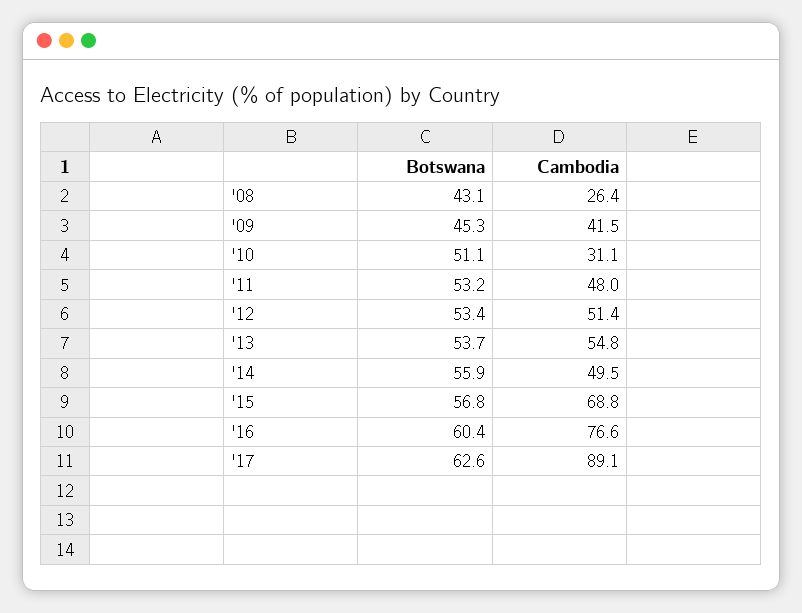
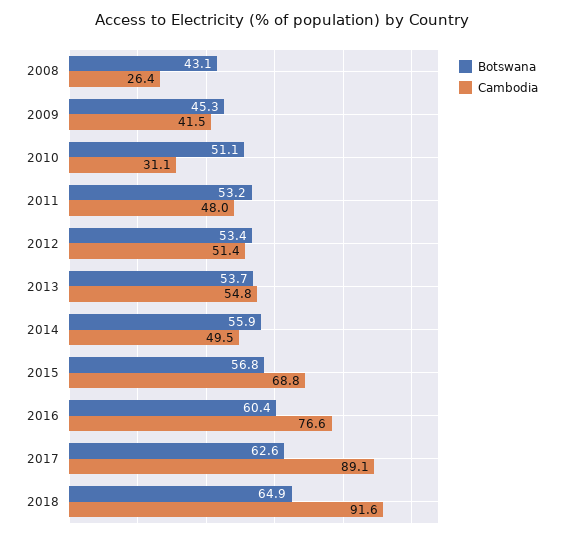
Botswana, 2018: none -> 64.9
Cambodia, 2018: none -> 91.6

